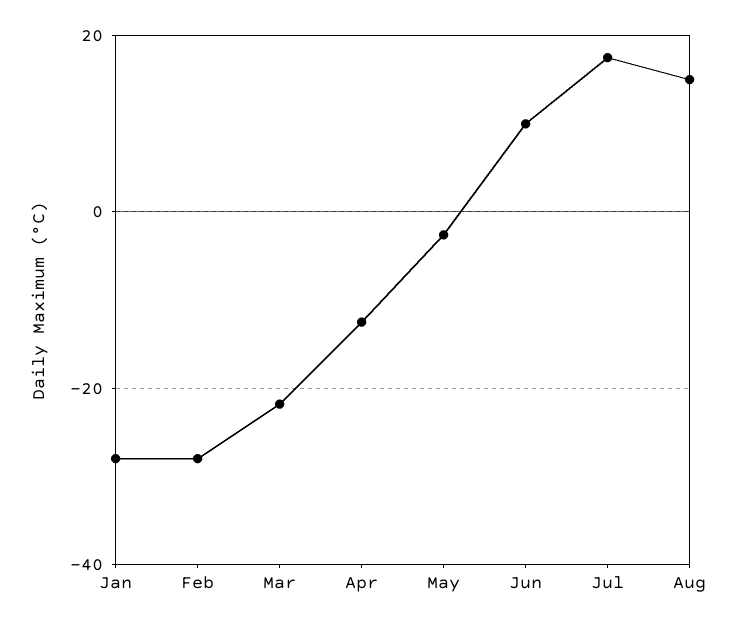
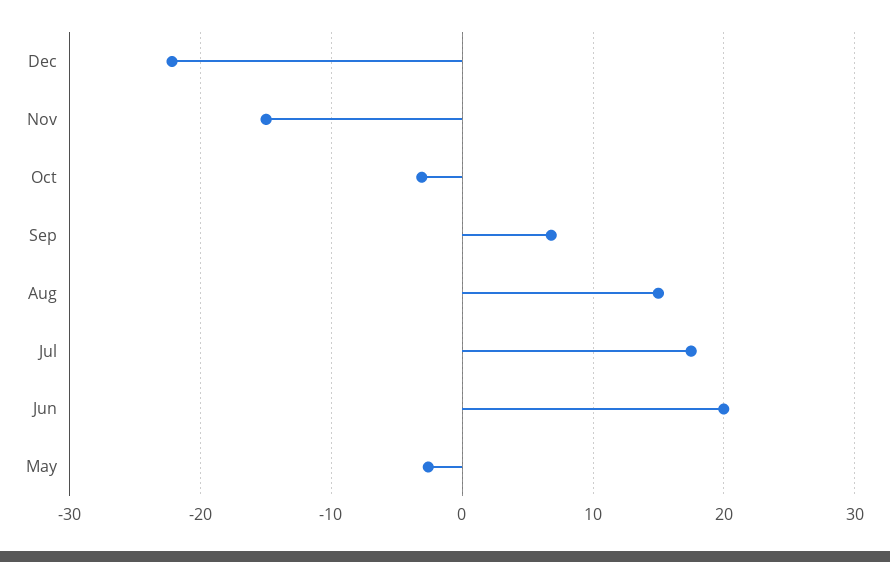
Jan: -28 -> none
Feb: -28 -> none
Mar: -22 -> none
Apr: -12 -> none
Jun: 10 -> 20
Dec: none -> -22
Nov: none -> -15
Oct: none -> -3
Sep: none -> 7

